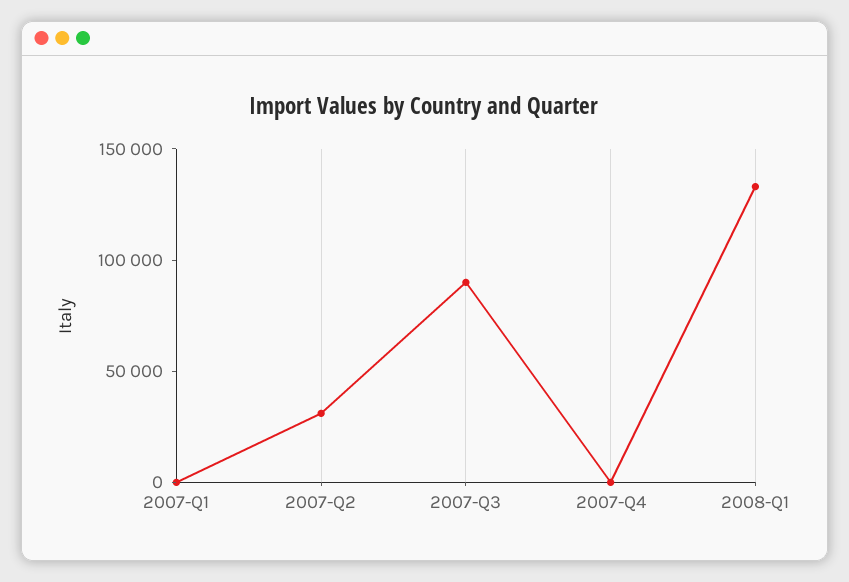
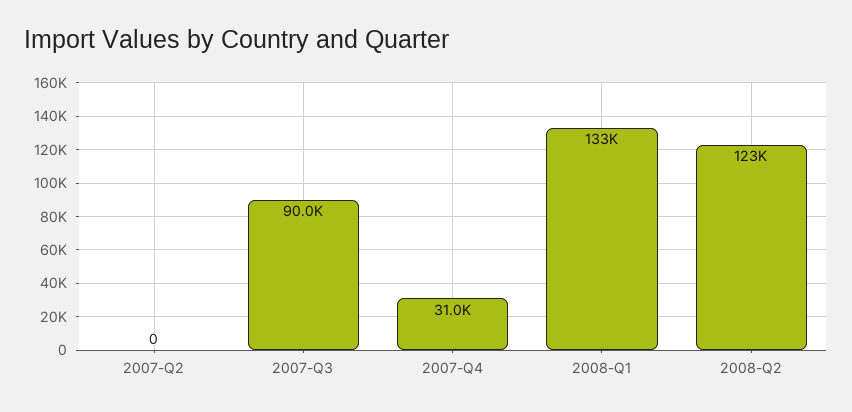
2007-Q1: 0 -> none
2007-Q2: 30000 -> 0
2007-Q4: 0 -> 31000
2008-Q2: none -> 123000

